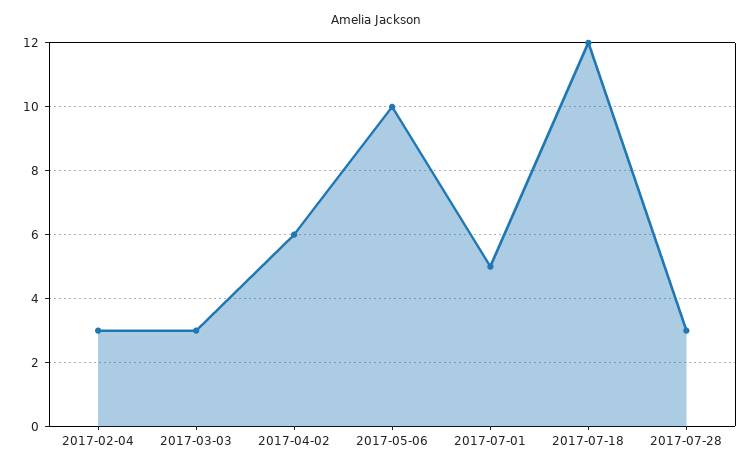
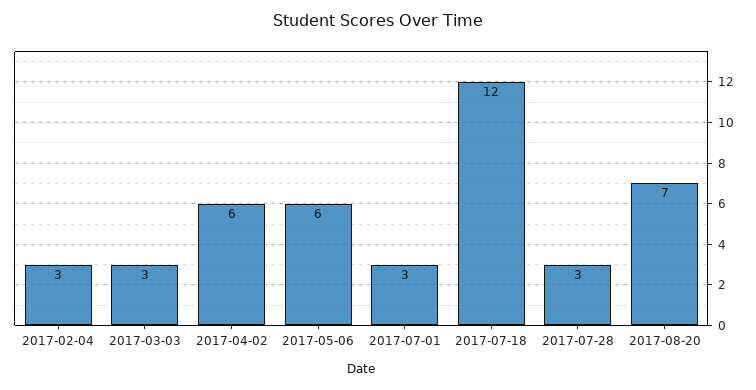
2017-05-06: 10 -> 6
2017-07-01: 5 -> 3
2017-08-20: none -> 7

